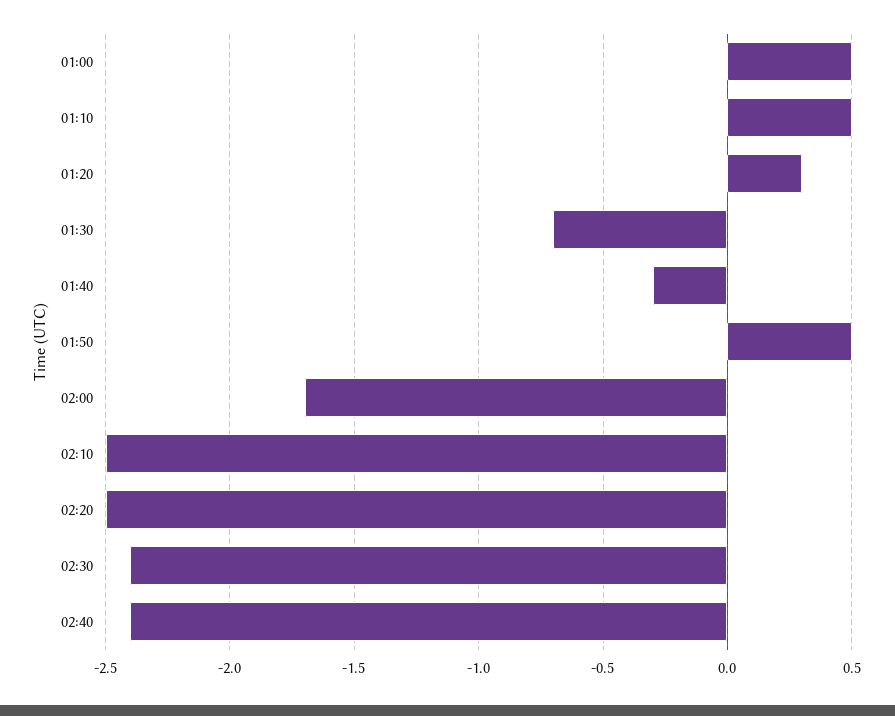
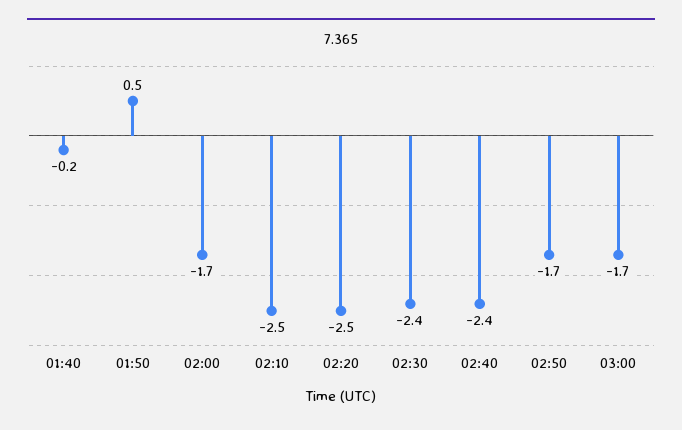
01:00: 0.5 -> none
01:10: 0.5 -> none
01:20: 0.3 -> none
01:30: -0.7 -> none
01:40: -0.3 -> -0.2
02:50: none -> -1.7
03:00: none -> -1.7

